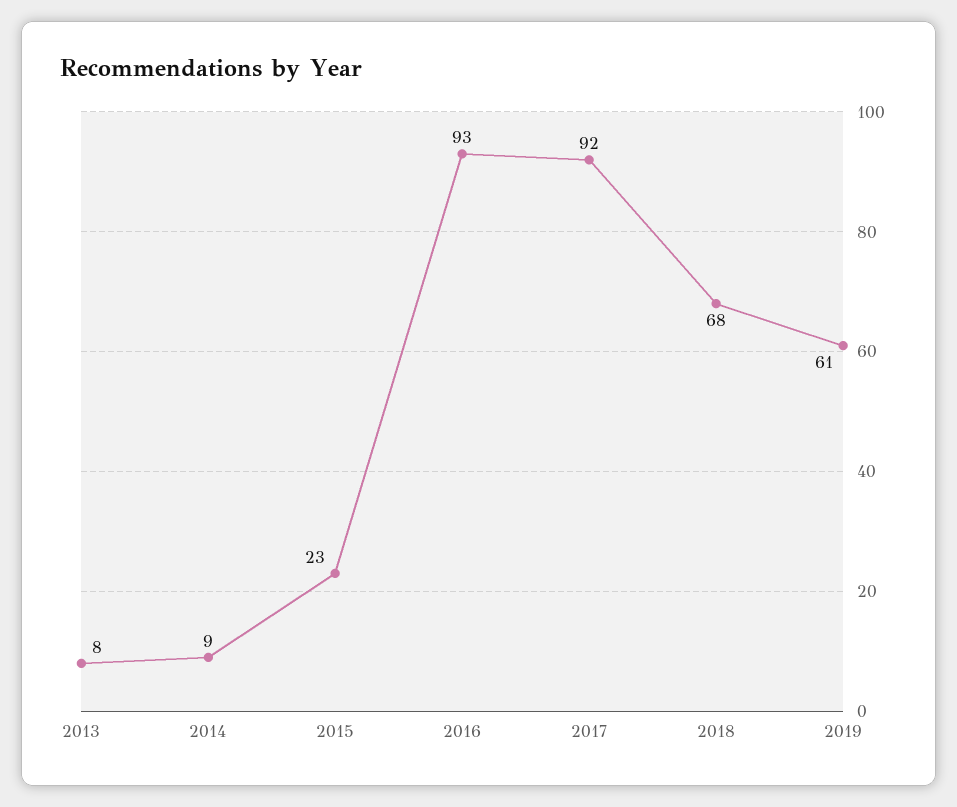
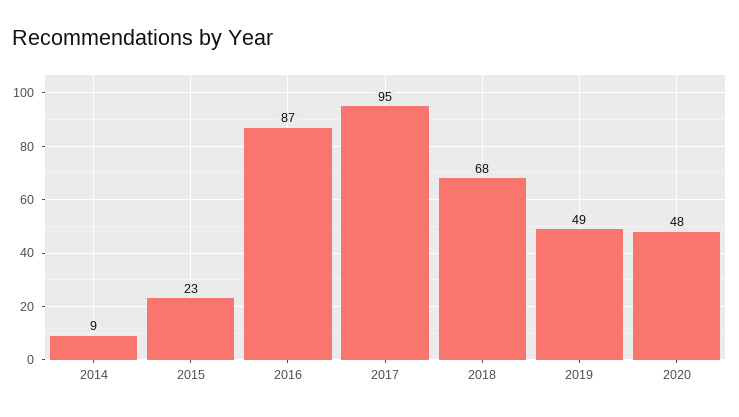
2013: 8 -> none
2016: 93 -> 87
2017: 92 -> 95
2019: 61 -> 49
2020: none -> 48

